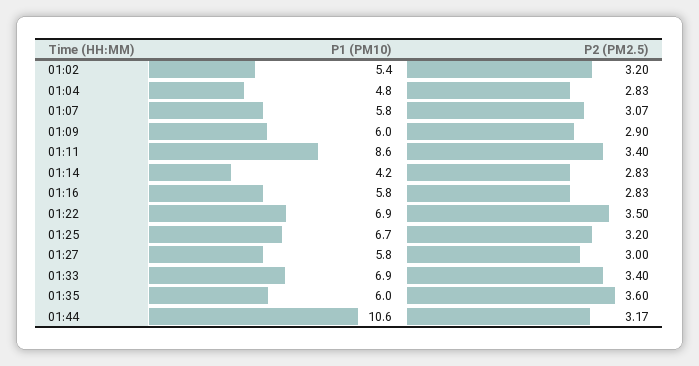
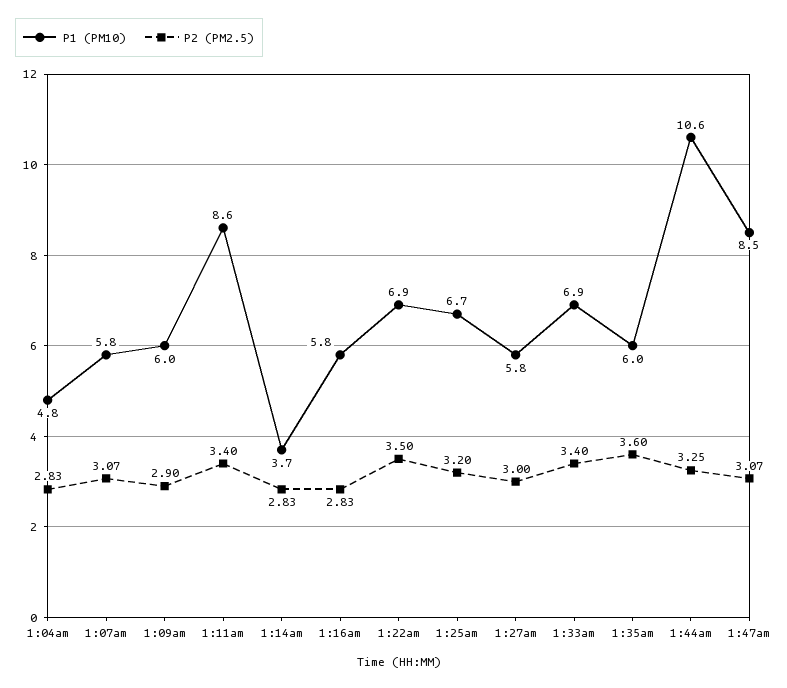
P1 (PM10), 01:02: 5.4 -> none
P2 (PM2.5), 01:02: 3.2 -> none
P1 (PM10), 01:14: 4.2 -> 3.7
P2 (PM2.5), 01:44: 3.17 -> 3.25
P1 (PM10), 1:47am: none -> 8.5
P2 (PM2.5), 1:47am: none -> 3.07

